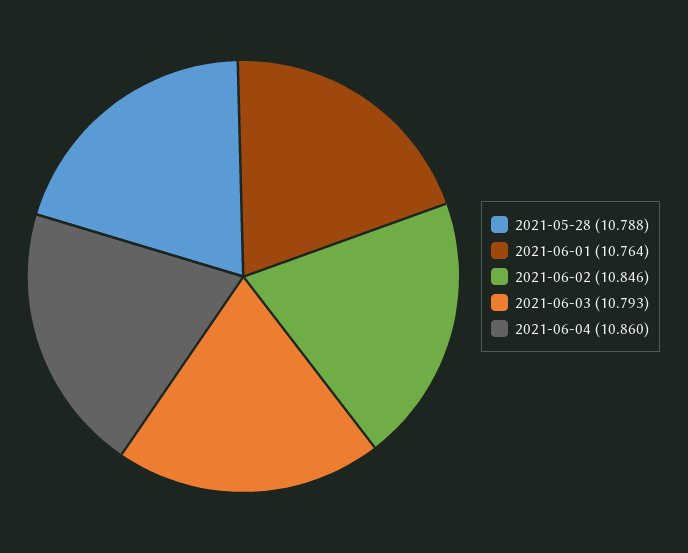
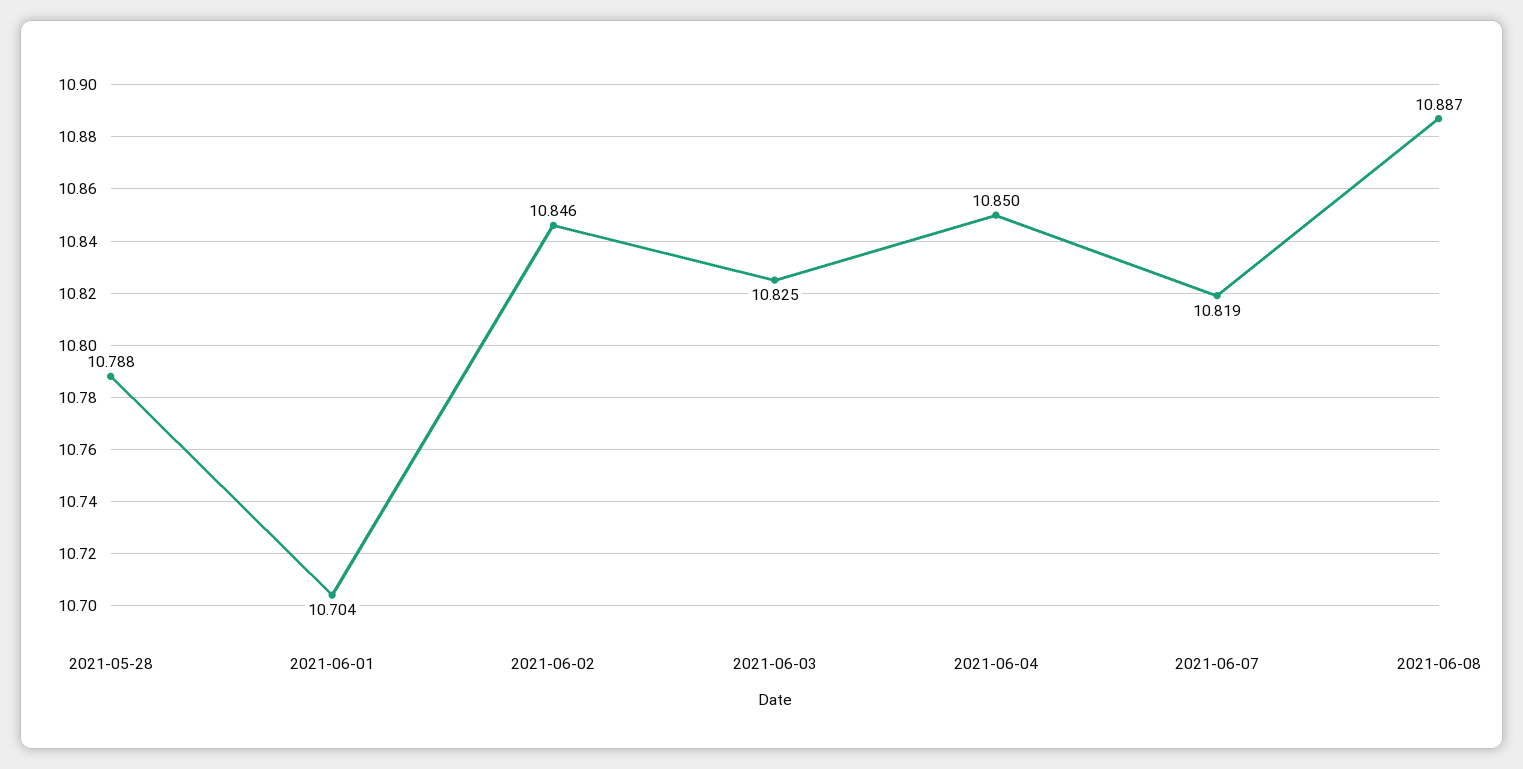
2021-06-01: 10.764 -> 10.704
2021-06-03: 10.793 -> 10.825
2021-06-04: 10.86 -> 10.85
2021-06-07: none -> 10.819
2021-06-08: none -> 10.887

